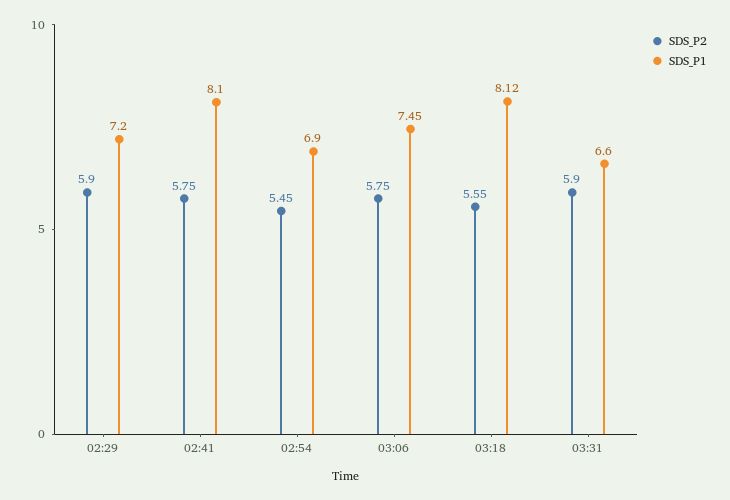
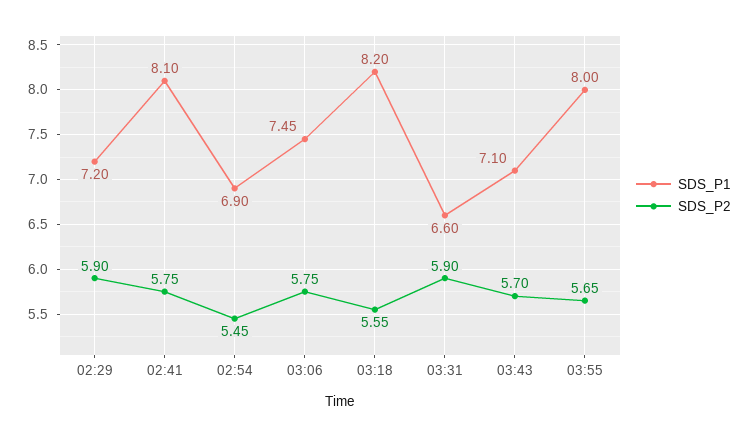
SDS_P1, 03:18: 8.12 -> 8.2
SDS_P1, 03:43: none -> 7.1
SDS_P2, 03:43: none -> 5.7
SDS_P1, 03:55: none -> 8
SDS_P2, 03:55: none -> 5.65

